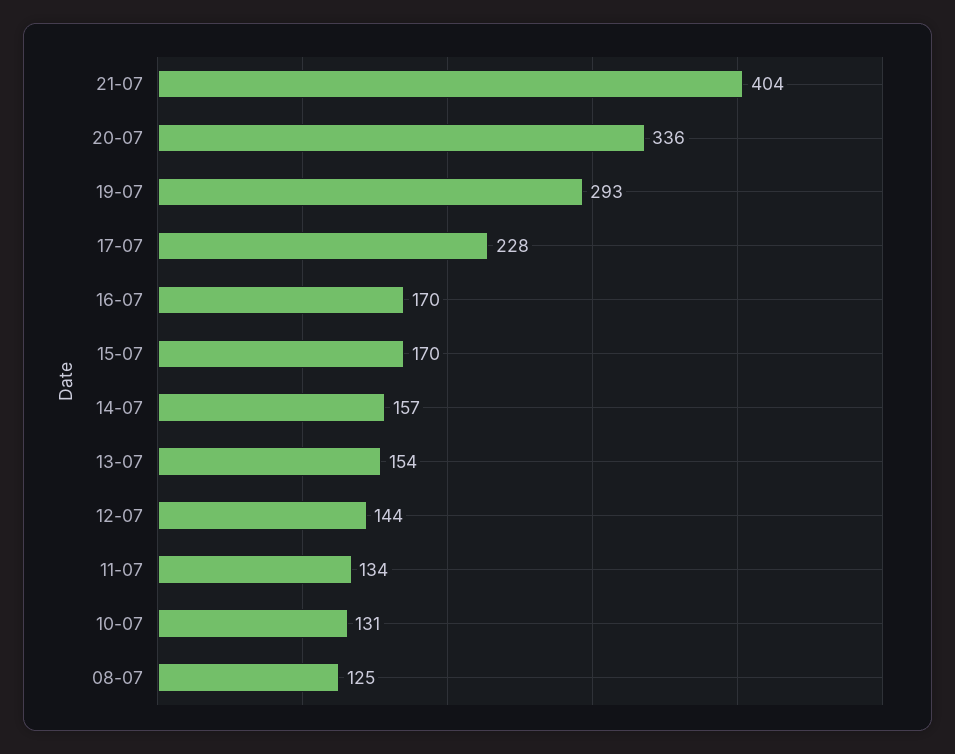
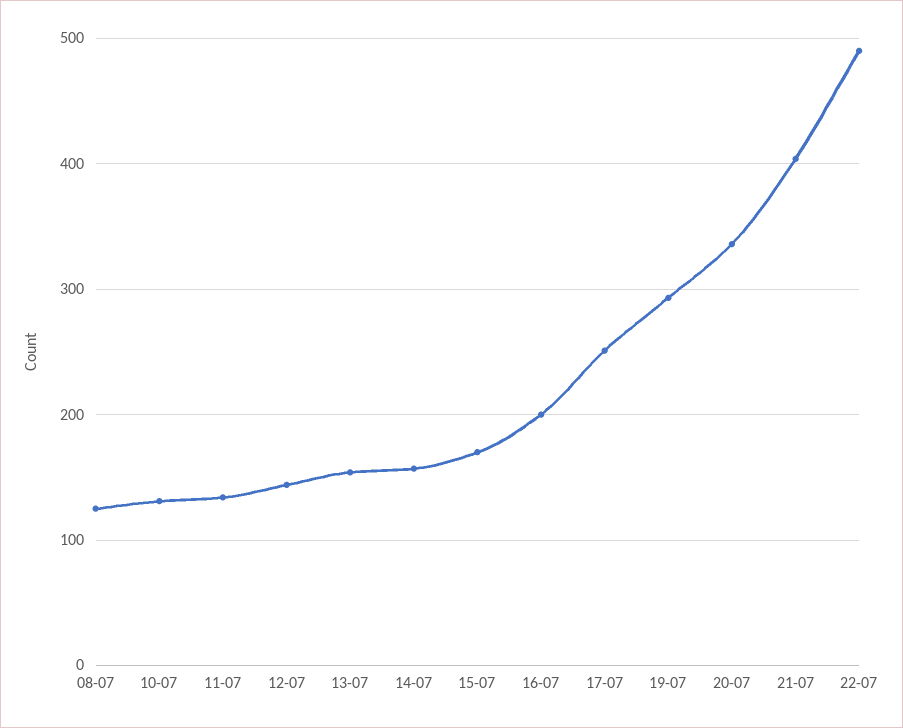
17-07: 228 -> 250
16-07: 170 -> 200
22-07: none -> 490

